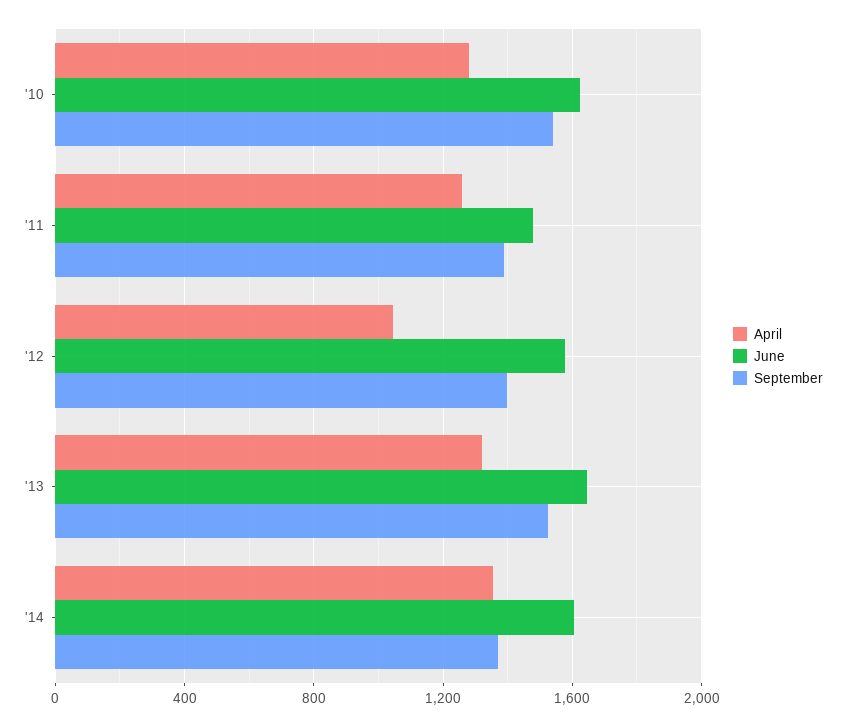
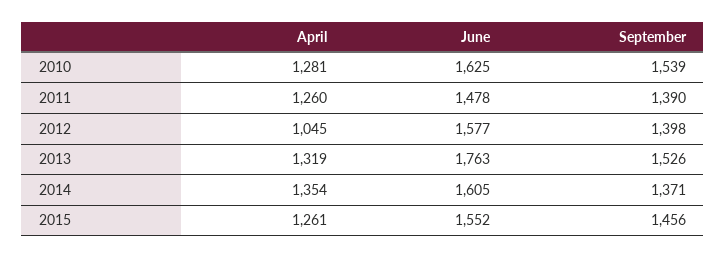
June, '13: 1650 -> 1763
April, 2015: none -> 1261
June, 2015: none -> 1552
September, 2015: none -> 1456

